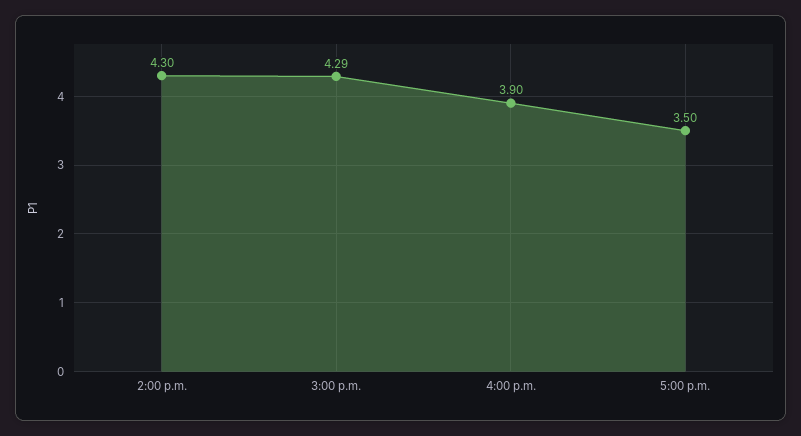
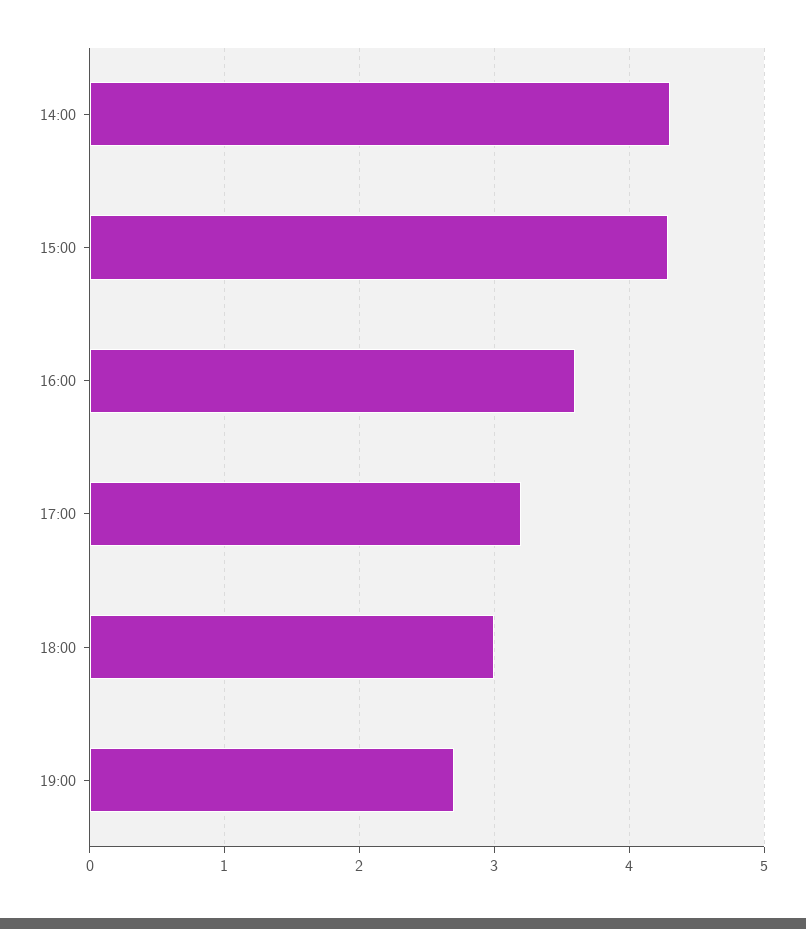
4:00 p.m.: 3.9 -> 3.6
5:00 p.m.: 3.5 -> 3.2
18:00: none -> 3
19:00: none -> 2.7

